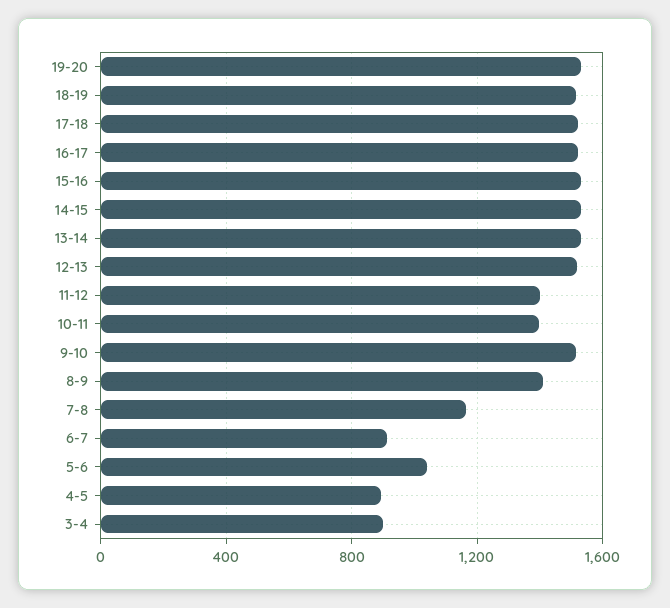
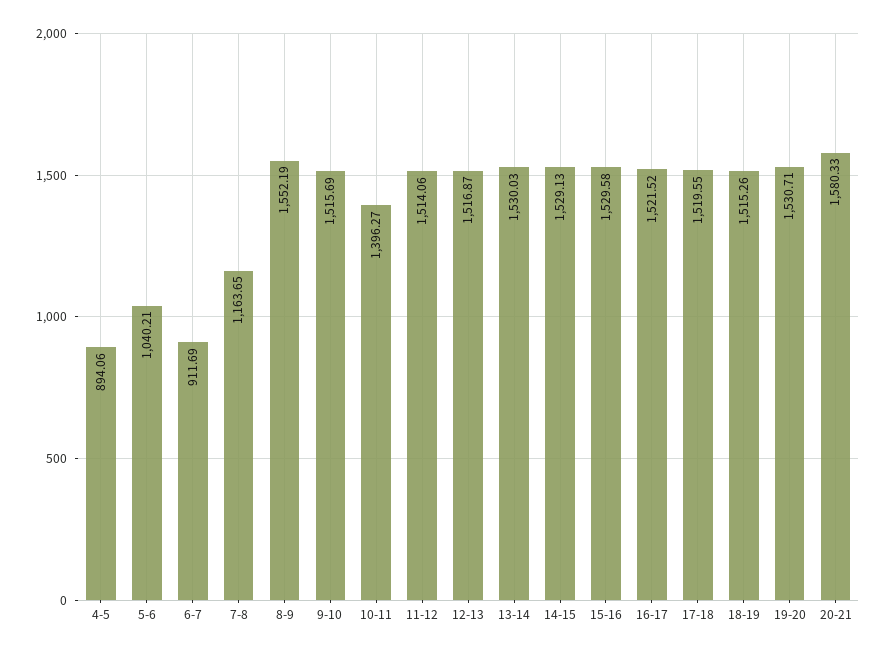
11-12: 1400 -> 1514.06
8-9: 1400 -> 1552.19
3-4: 900 -> none
20-21: none -> 1580.33

